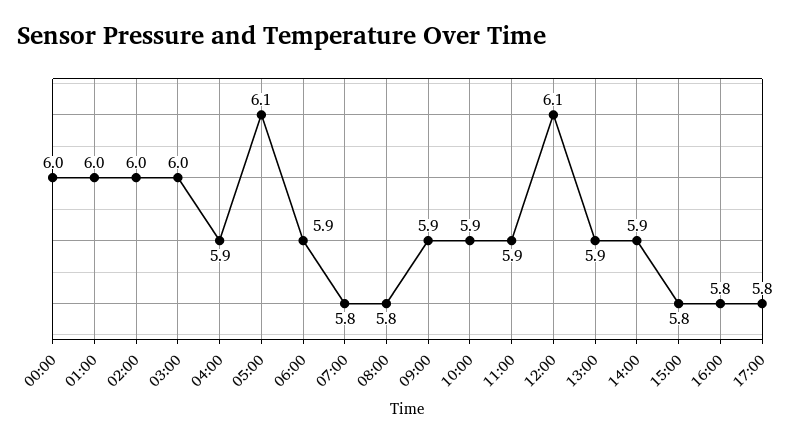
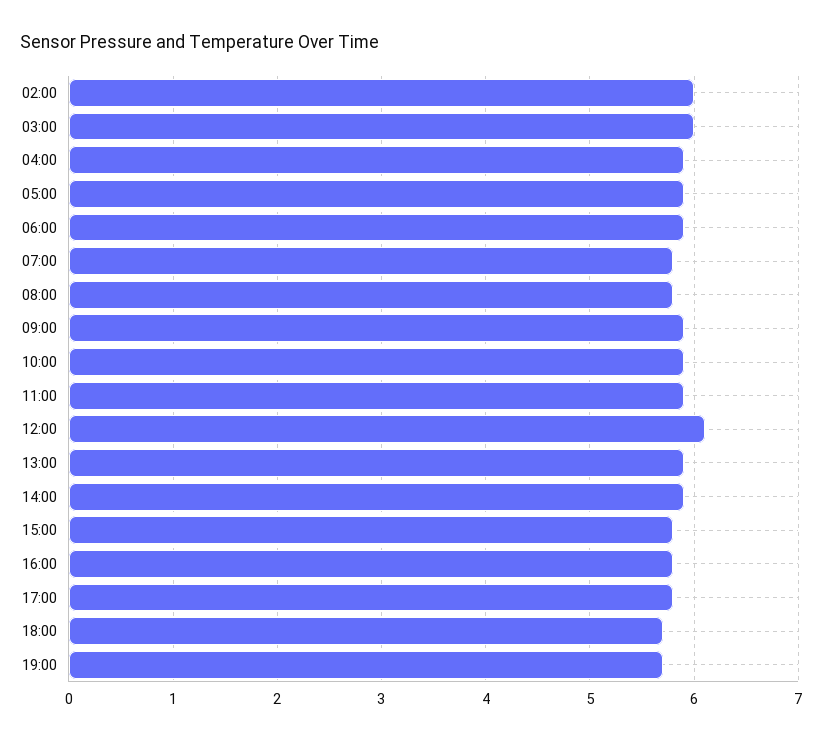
00:00: 6 -> none
01:00: 6 -> none
05:00: 6.1 -> 5.9
18:00: none -> 5.7
19:00: none -> 5.7

